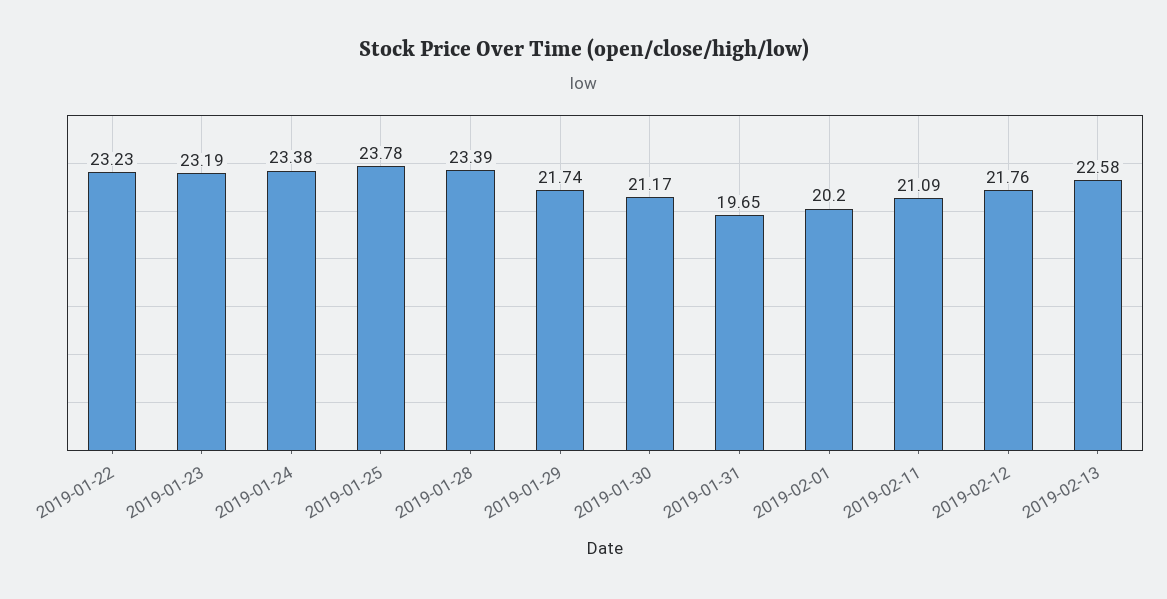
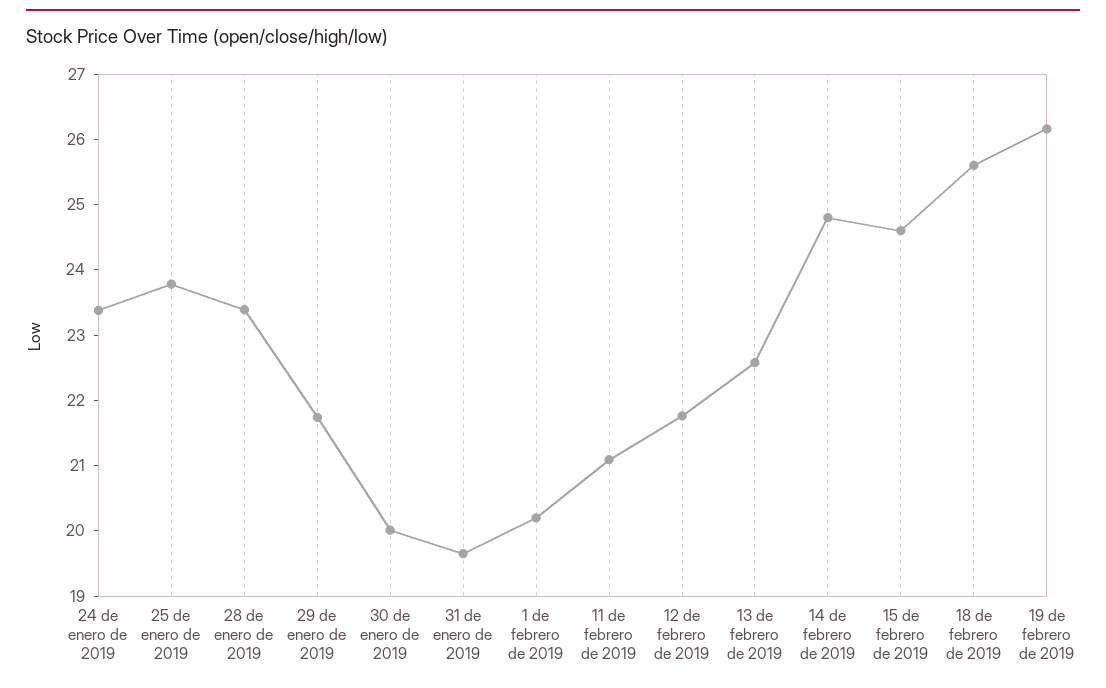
2019-01-22: 23.23 -> none
2019-01-23: 23.19 -> none
2019-01-30: 21.17 -> 20
14 de febrero de 2019: none -> 24.8
15 de febrero de 2019: none -> 24.6
18 de febrero de 2019: none -> 25.6
19 de febrero de 2019: none -> 26.2

